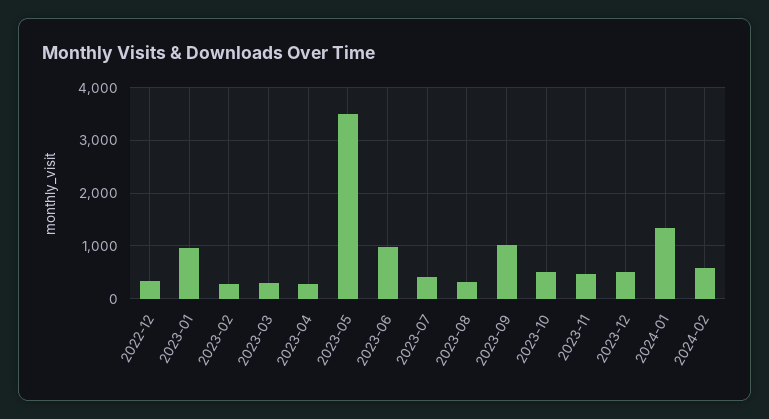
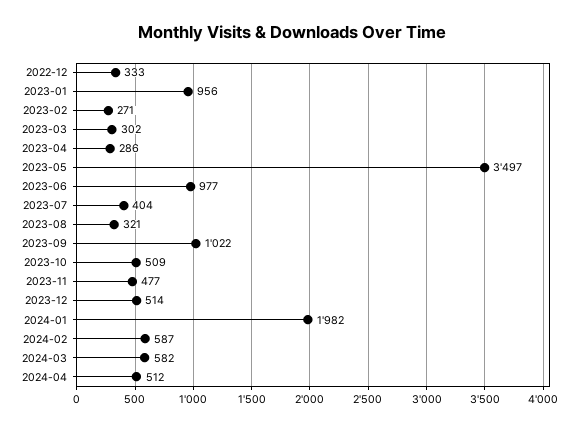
2024-01: 1400 -> 1982
2024-03: none -> 582
2024-04: none -> 512

